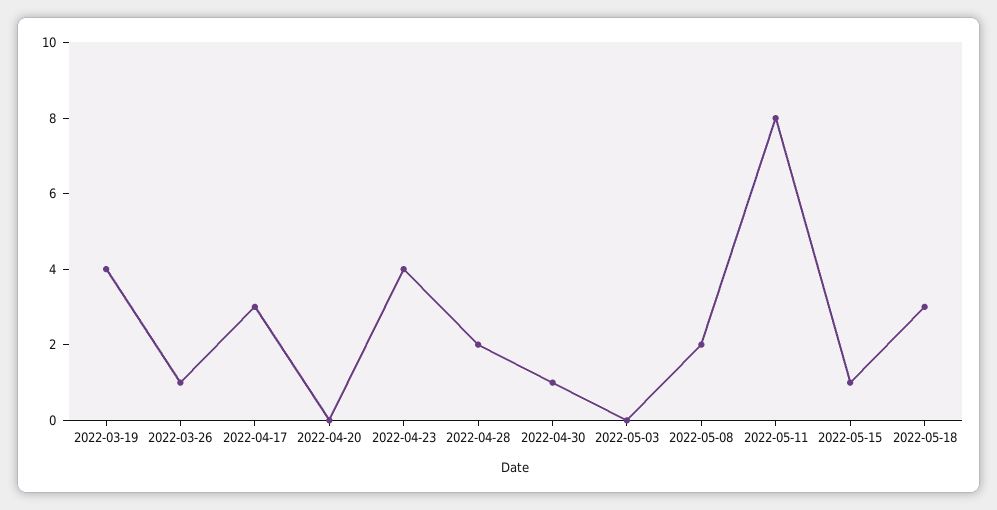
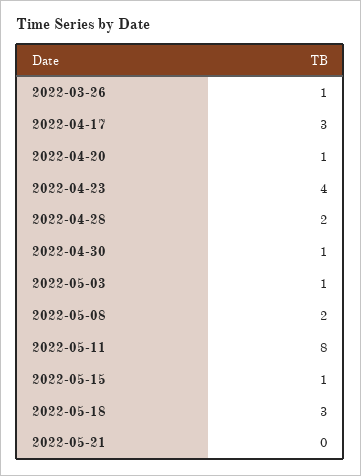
2022-03-19: 4 -> none
2022-04-20: 0 -> 1
2022-05-03: 0 -> 1
2022-05-21: none -> 0

